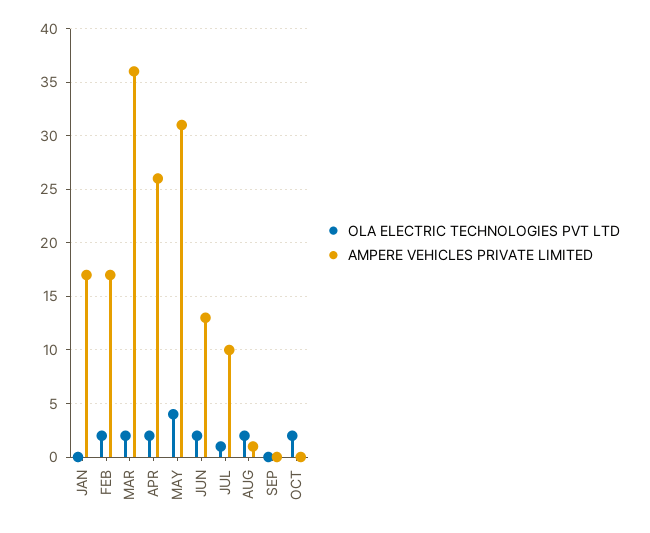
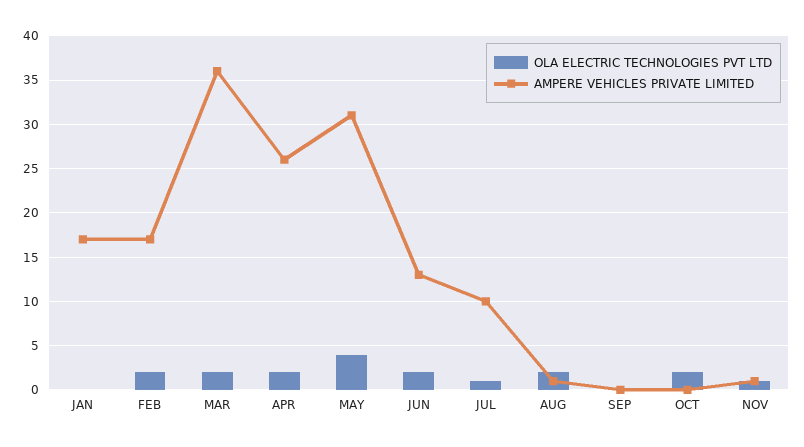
OLA ELECTRIC TECHNOLOGIES PVT LTD, NOV: none -> 1
AMPERE VEHICLES PRIVATE LIMITED, NOV: none -> 1

